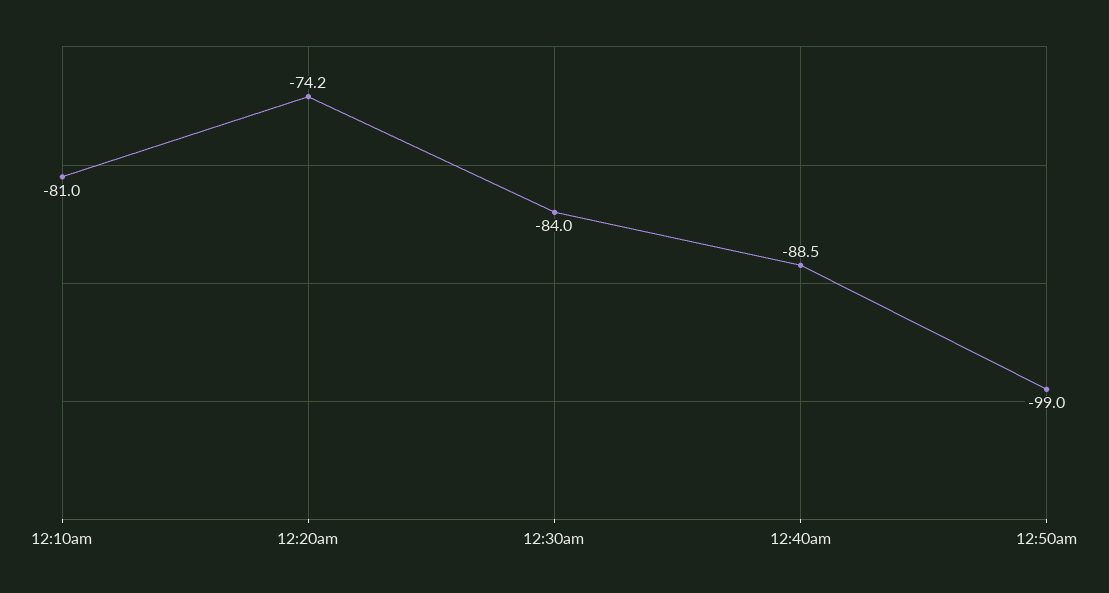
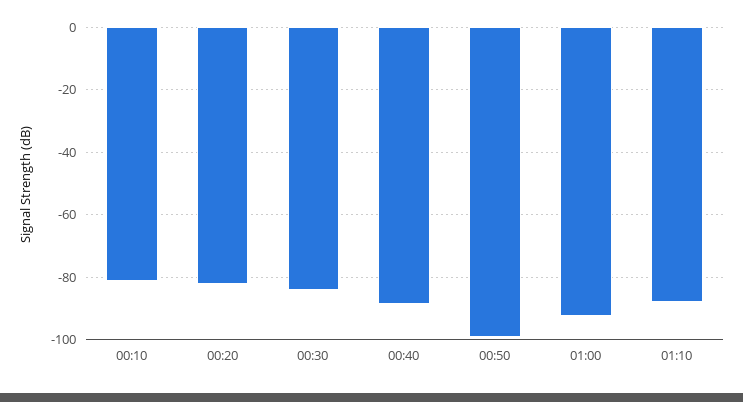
12:20am: -74.2 -> -82
01:00: none -> -92
01:10: none -> -88

